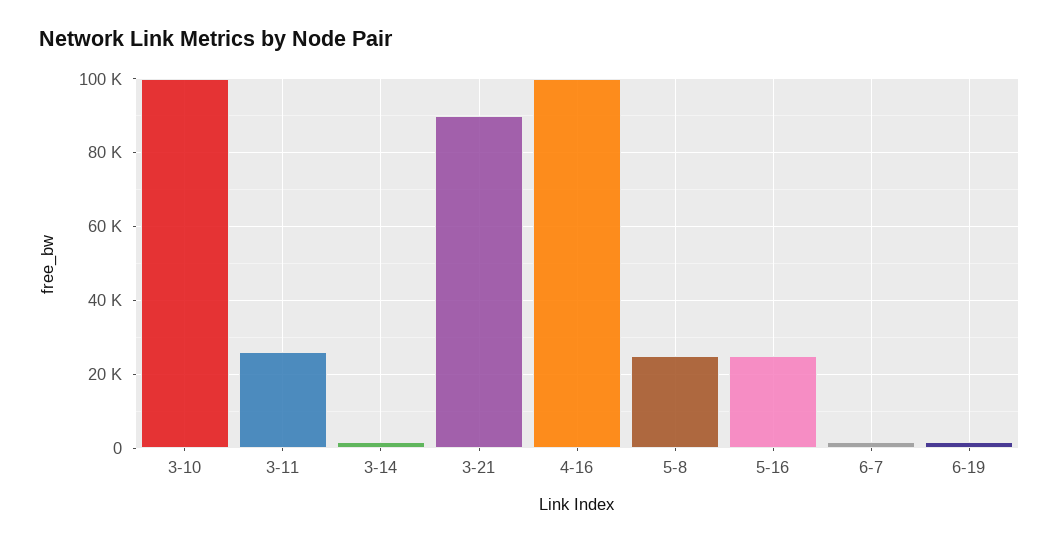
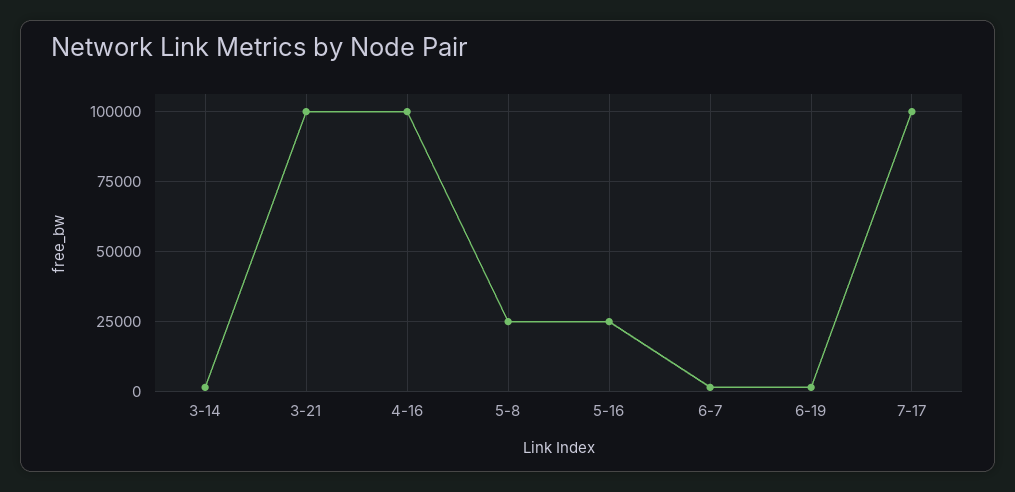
3-10: 100000 -> none
3-11: 26000 -> none
3-21: 90000 -> 100000
7-17: none -> 100000

